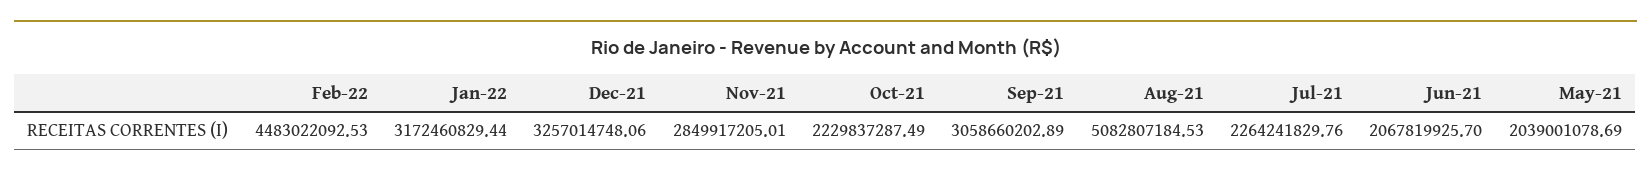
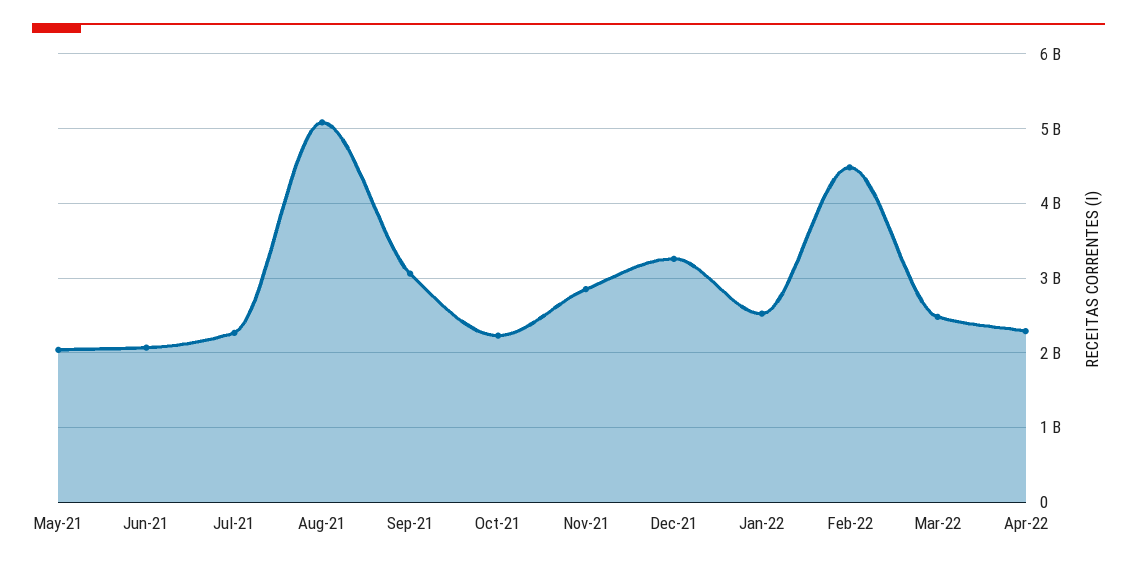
Jan-22: 3172460829.44 -> 2500000000
Mar-22: none -> 2500000000
Apr-22: none -> 2300000000

